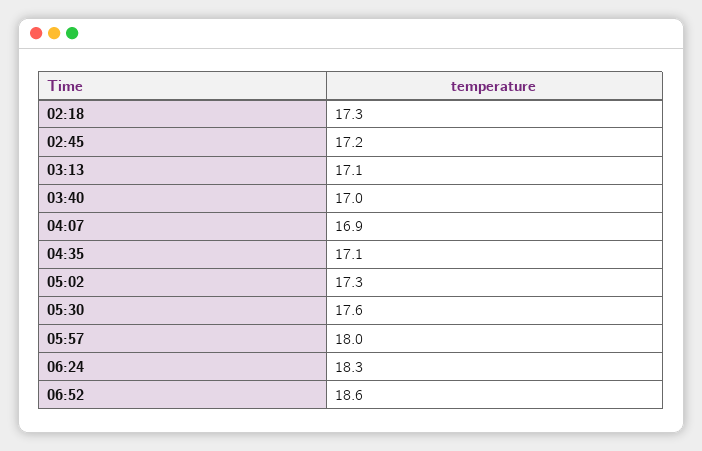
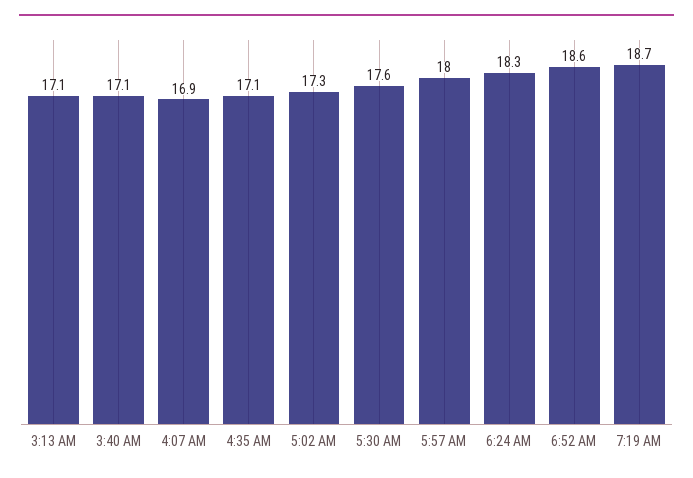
02:18: 17.3 -> none
02:45: 17.2 -> none
03:40: 17 -> 17.1
7:19 AM: none -> 18.7

